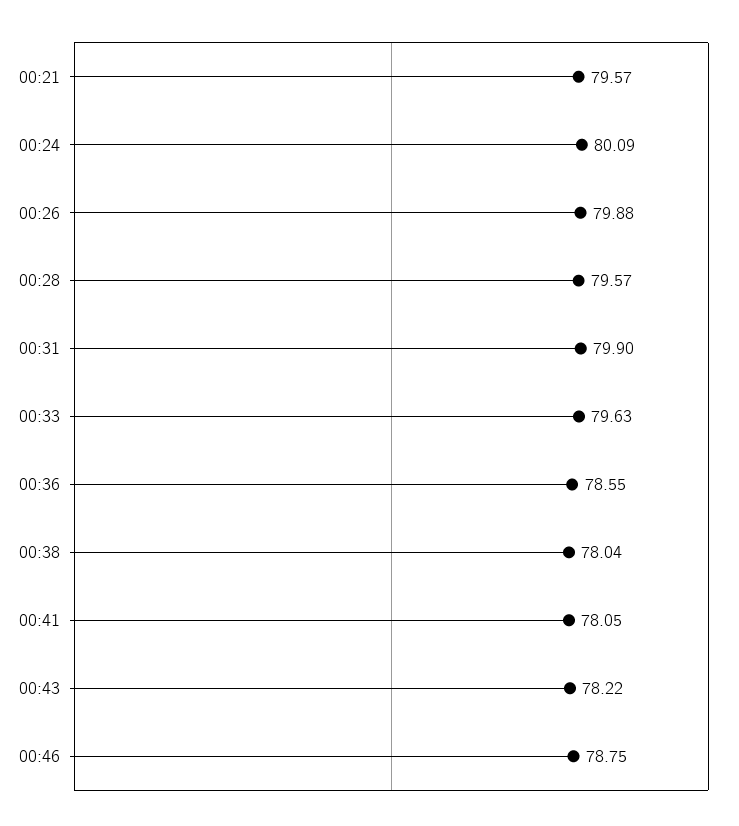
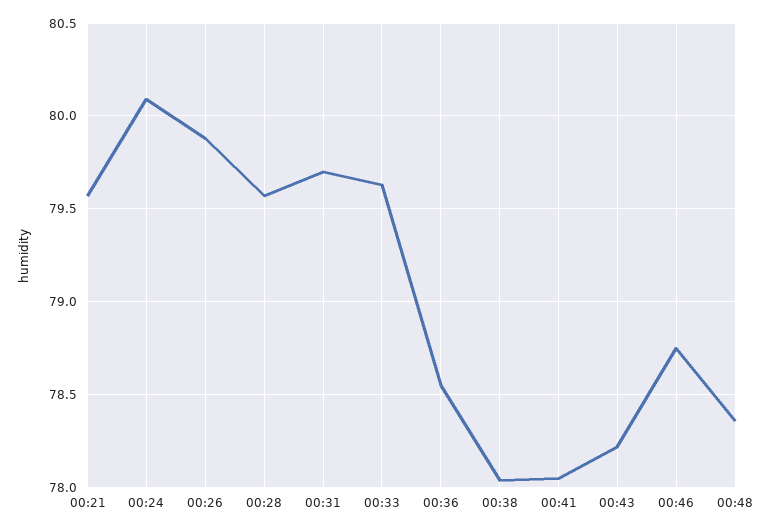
00:31: 79.9 -> 79.7
00:48: none -> 78.35

